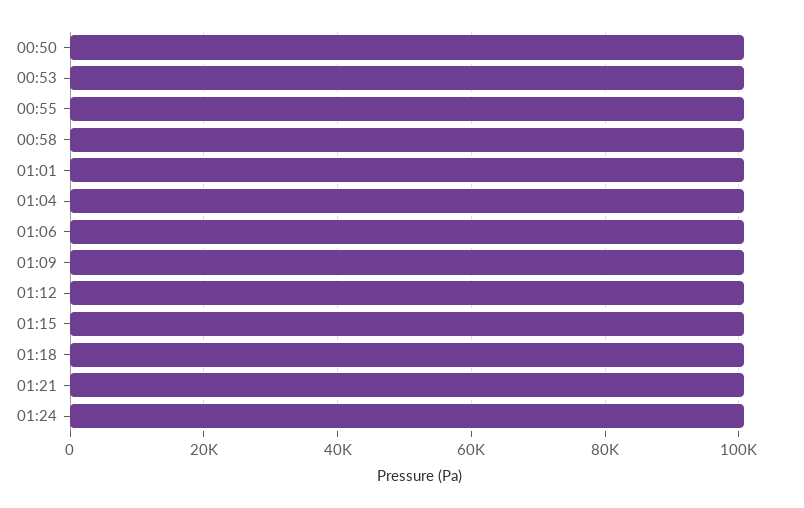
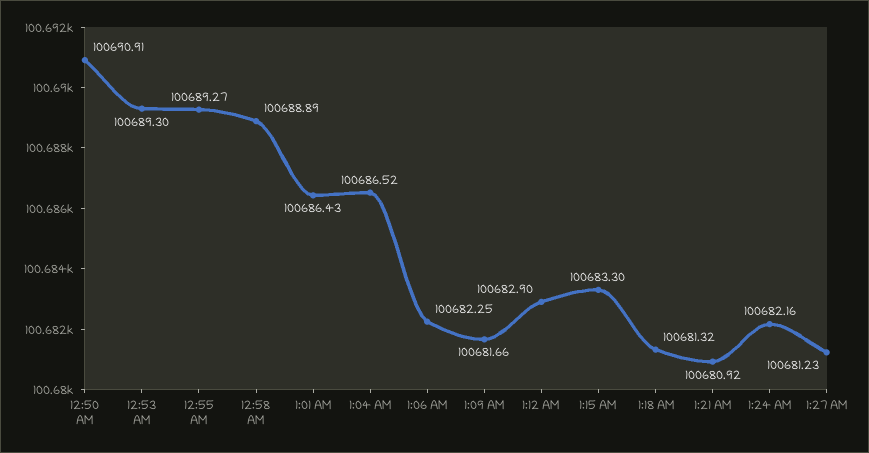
1:27 AM: none -> 100681.23

